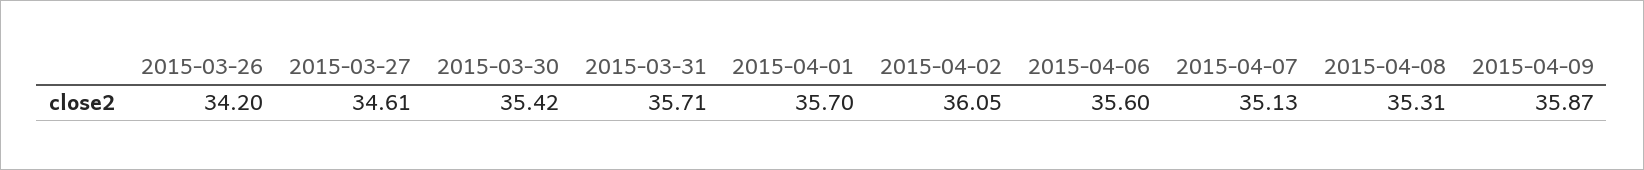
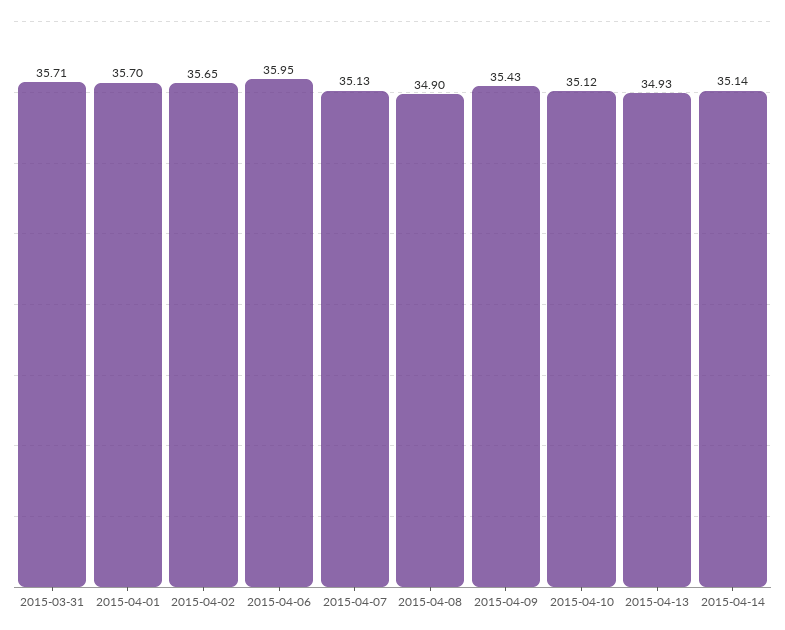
2015-03-26: 34.2 -> none
2015-03-27: 34.61 -> none
2015-03-30: 35.42 -> none
2015-04-02: 36.05 -> 35.65
2015-04-06: 35.6 -> 35.95
2015-04-08: 35.31 -> 34.9
2015-04-09: 35.87 -> 35.43
2015-04-10: none -> 35.12
2015-04-13: none -> 34.93
2015-04-14: none -> 35.14

